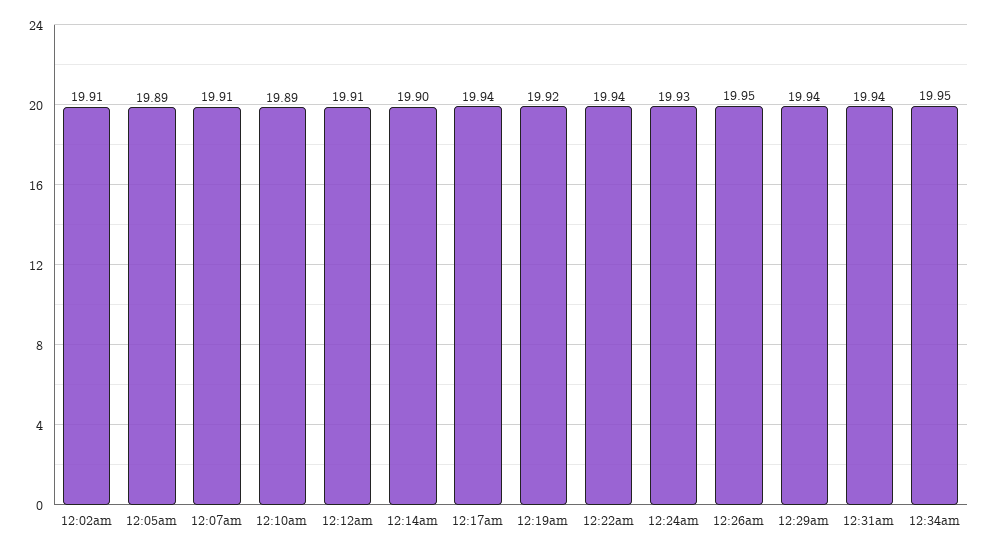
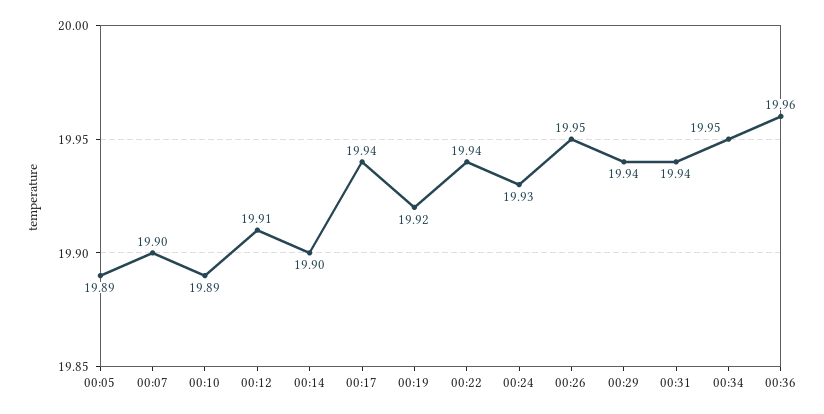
12:02am: 19.91 -> none
12:07am: 19.91 -> 19.9
00:36: none -> 19.96

